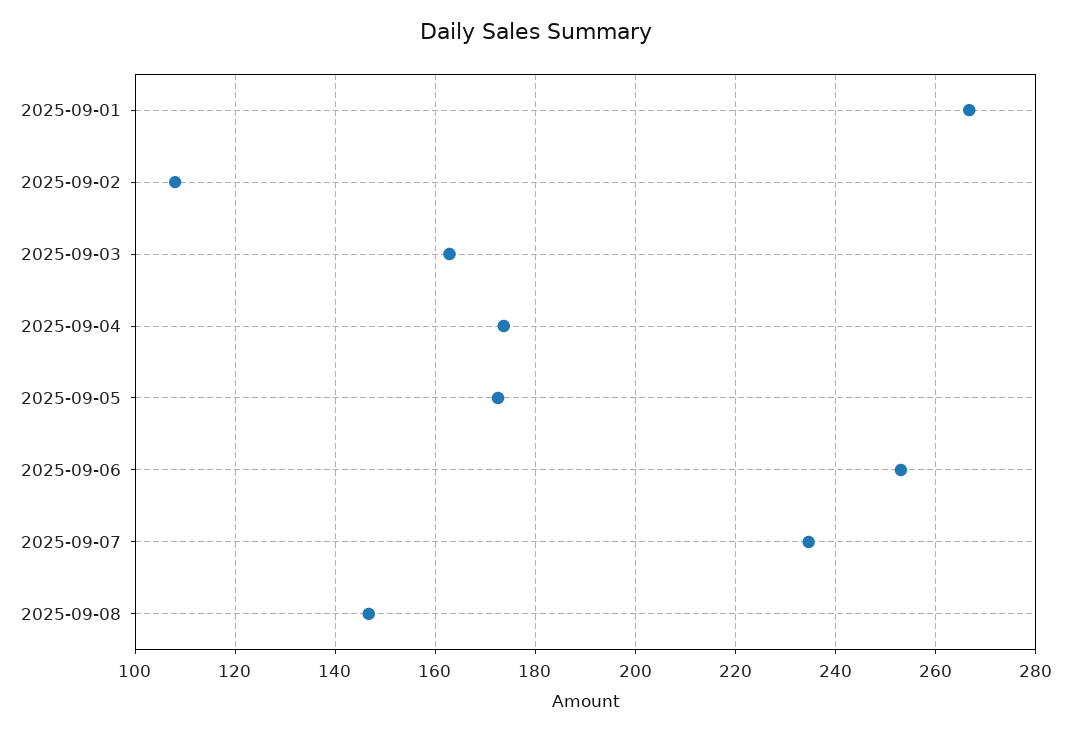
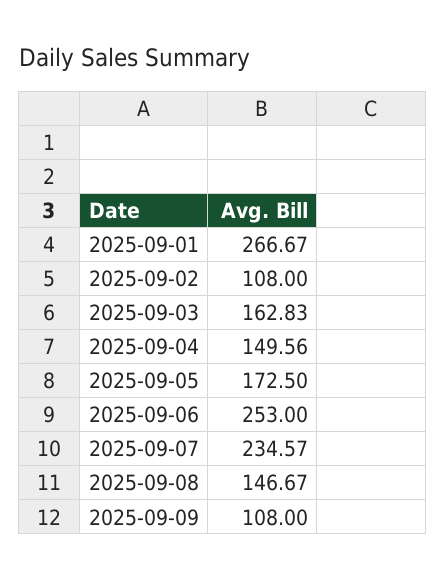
2025-09-04: 174 -> 149.56
2025-09-09: none -> 108

